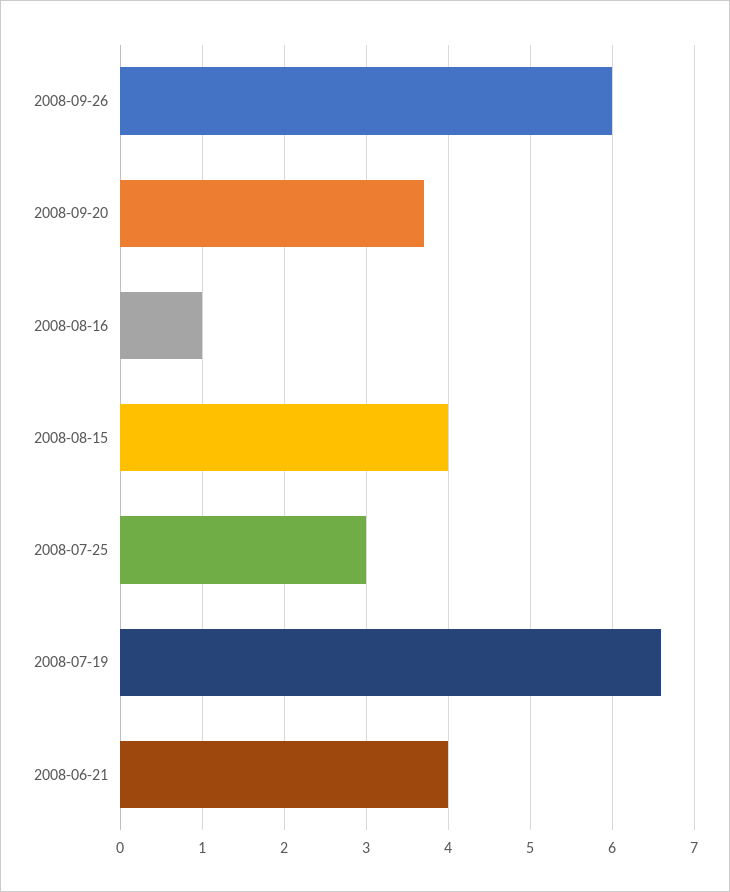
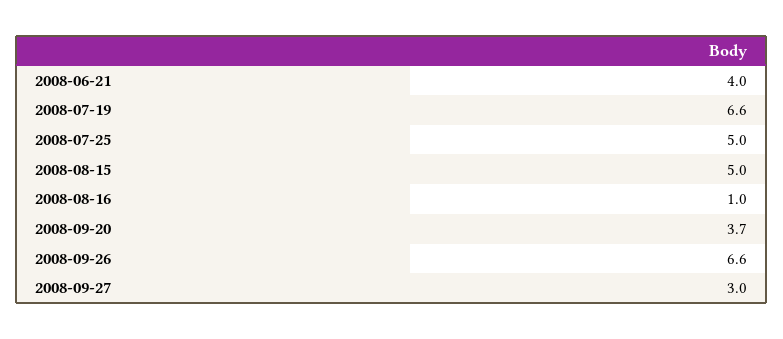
2008-09-26: 6 -> 6.6
2008-08-15: 4 -> 5
2008-07-25: 3 -> 5
2008-09-27: none -> 3

